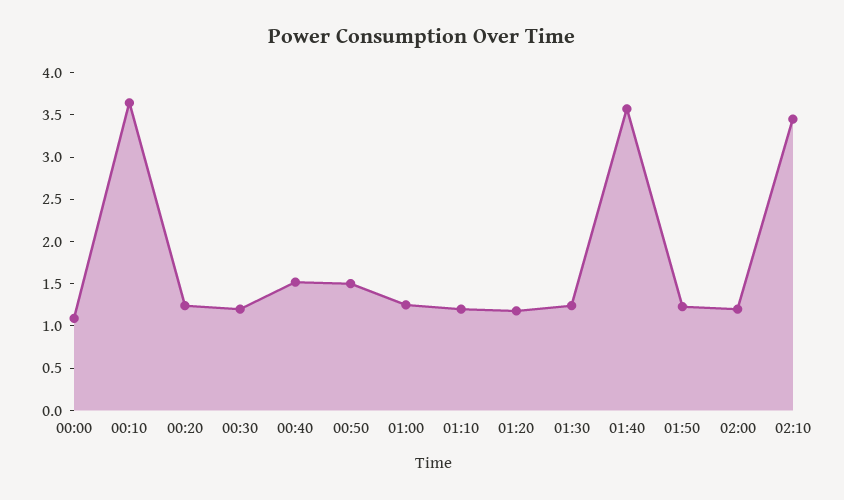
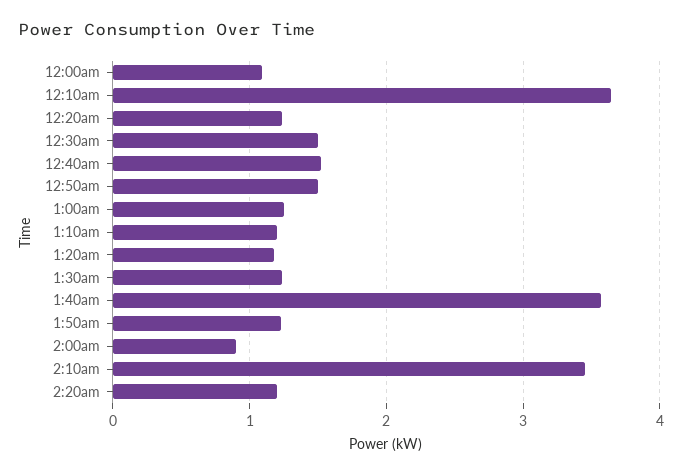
00:30: 1.2 -> 1.5
02:00: 1.2 -> 0.9
2:20am: none -> 1.2

